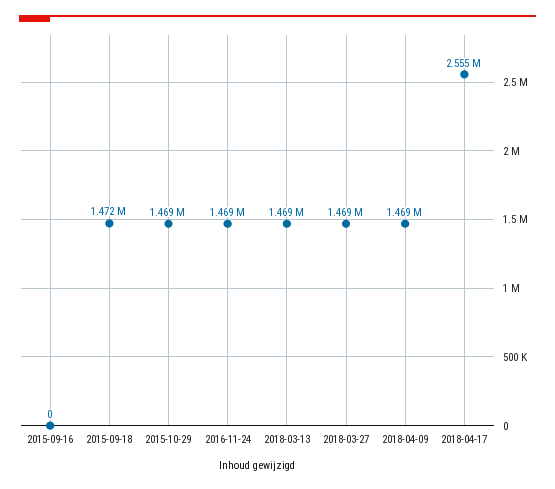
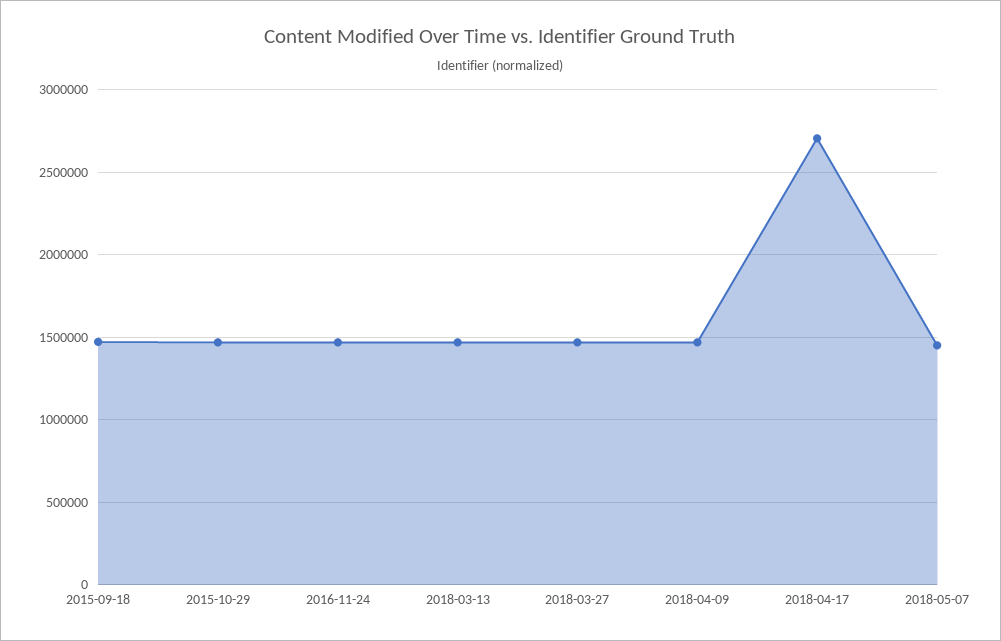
2015-09-16: 0 -> none
2018-04-17: 2555000 -> 2700000
2018-05-07: none -> 1450000

